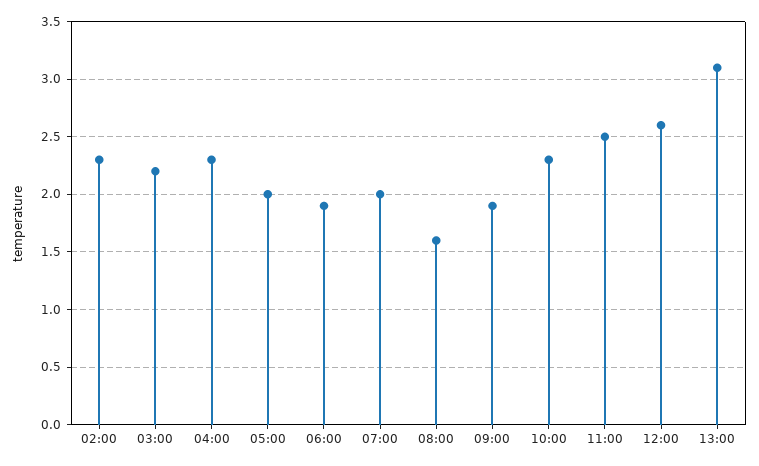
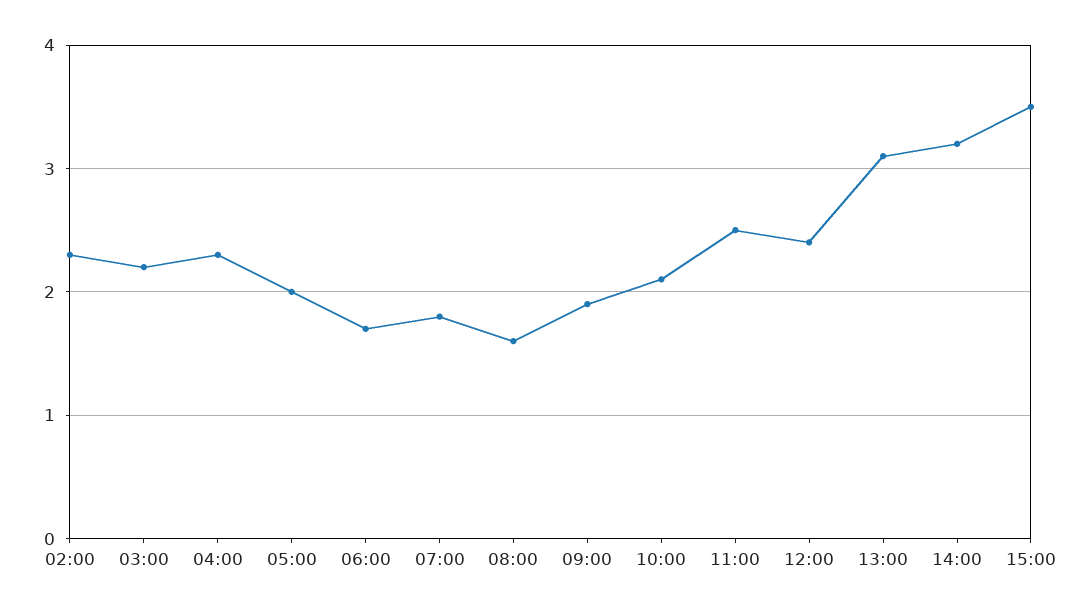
06:00: 1.9 -> 1.7
07:00: 2 -> 1.8
10:00: 2.3 -> 2.1
12:00: 2.6 -> 2.4
14:00: none -> 3.2
15:00: none -> 3.5

